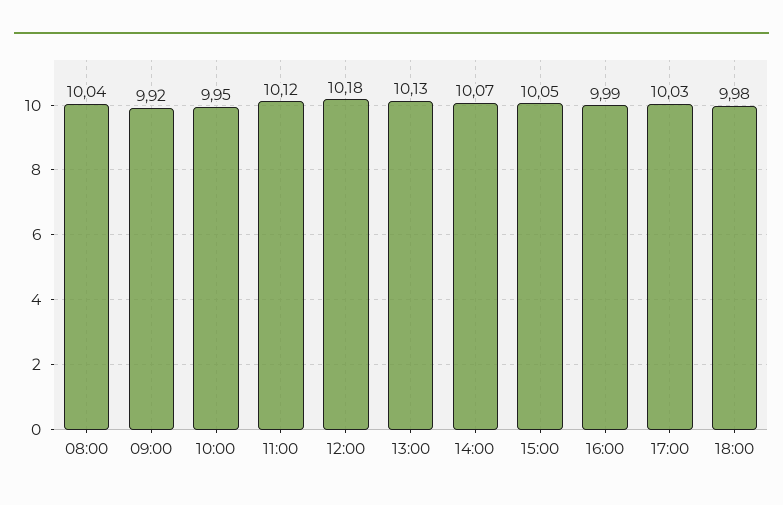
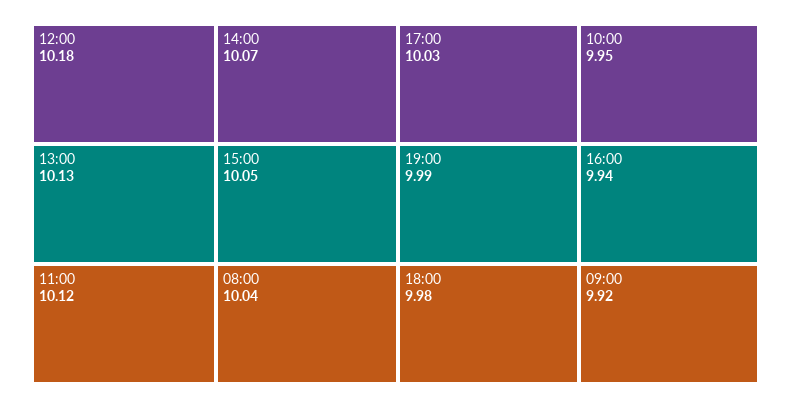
16:00: 9.99 -> 9.94
19:00: none -> 9.99

